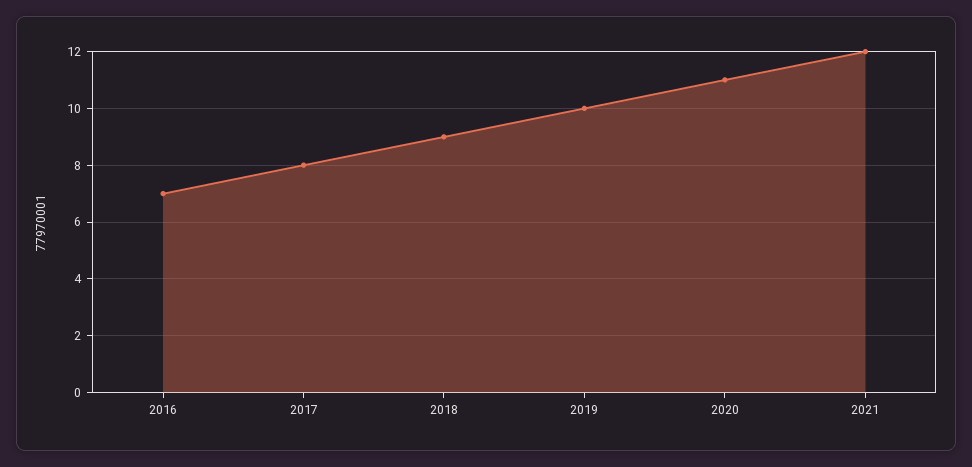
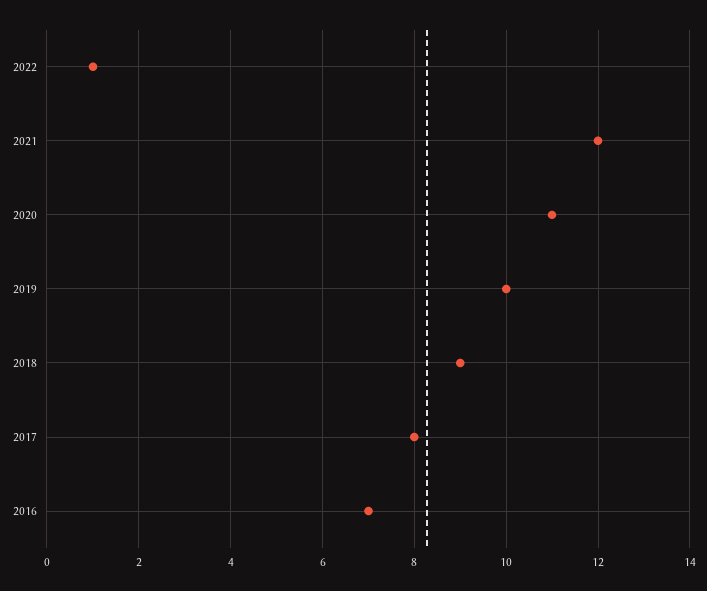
2022: none -> 1

